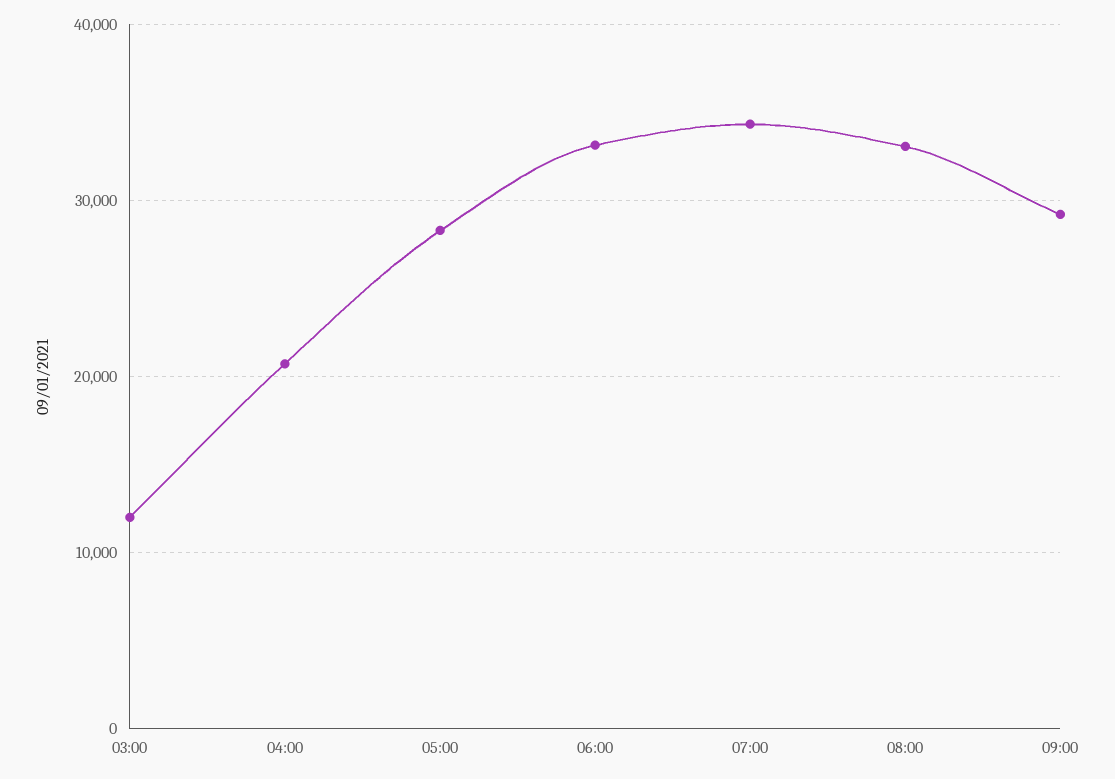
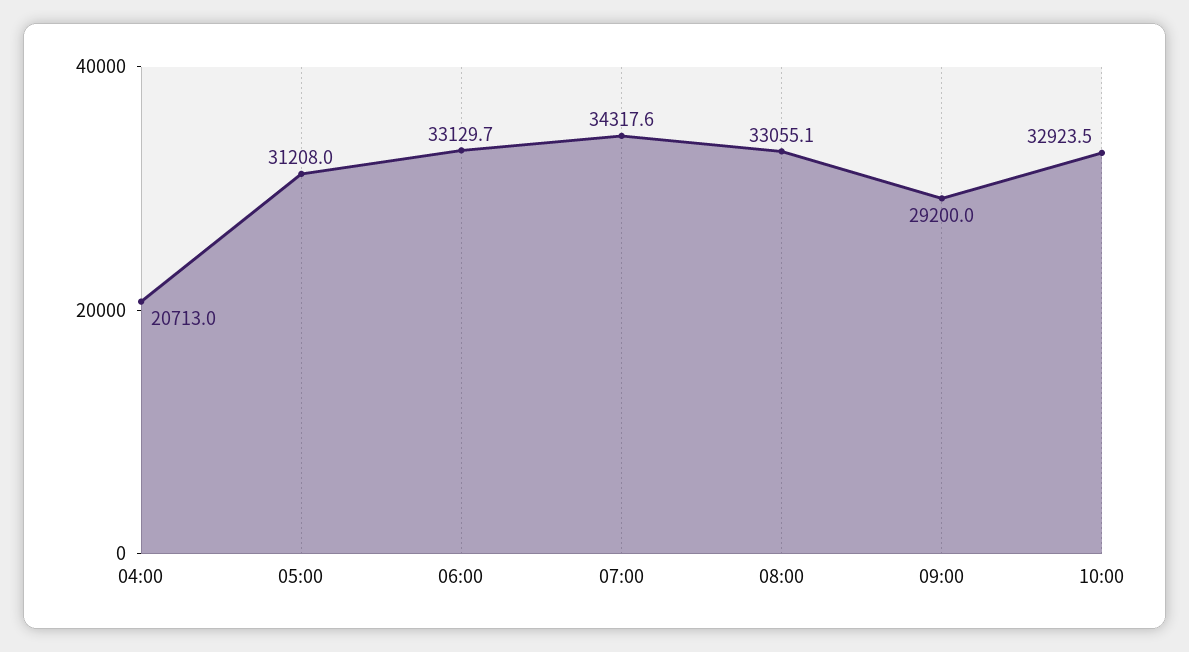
03:00: 12000 -> none
05:00: 28000 -> 31208
10:00: none -> 32923.5

